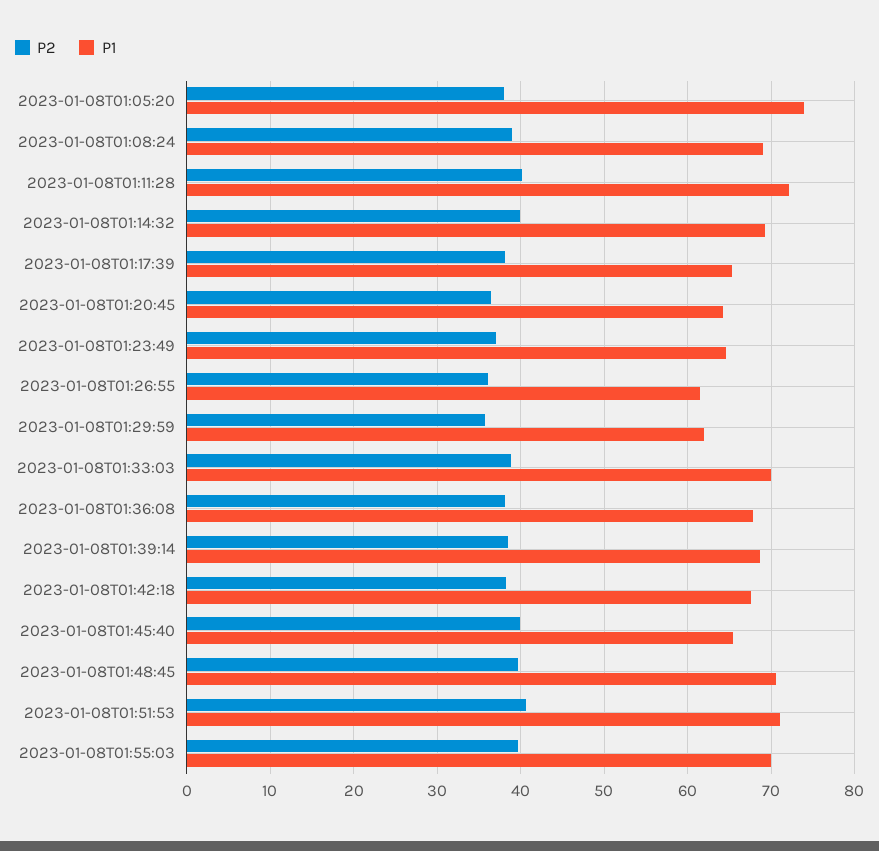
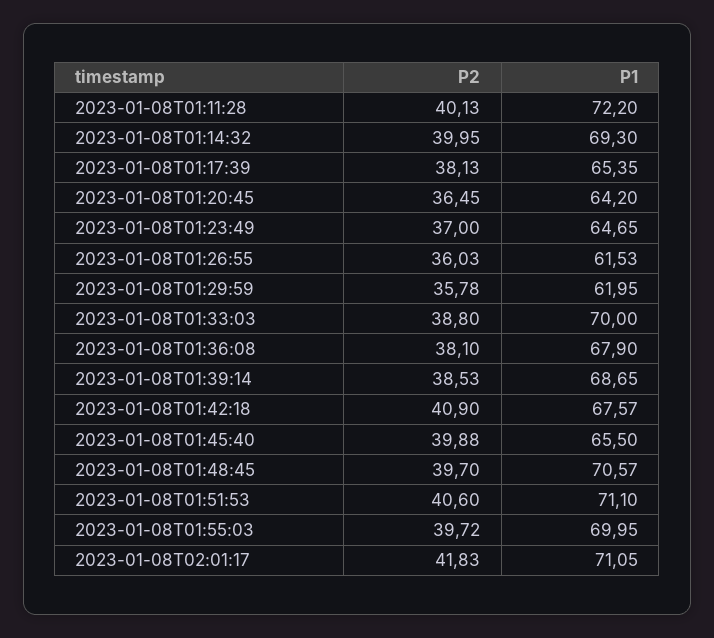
P2, 2023-01-08T01:05:20: 38 -> none
P1, 2023-01-08T01:05:20: 74 -> none
P2, 2023-01-08T01:08:24: 39 -> none
P1, 2023-01-08T01:08:24: 69 -> none
P2, 2023-01-08T01:42:18: 38 -> 40.9
P2, 2023-01-08T02:01:17: none -> 41.83
P1, 2023-01-08T02:01:17: none -> 71.05

